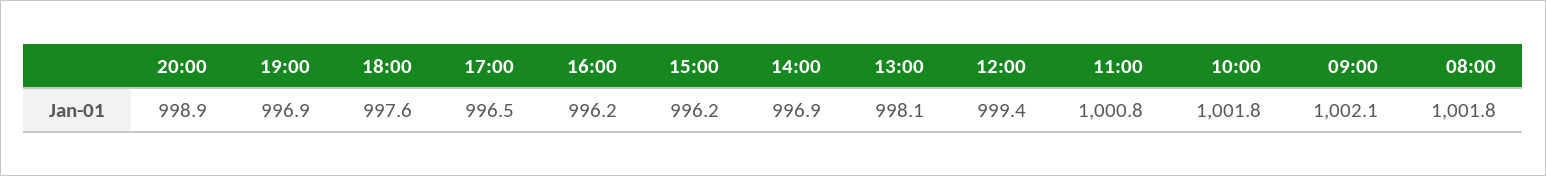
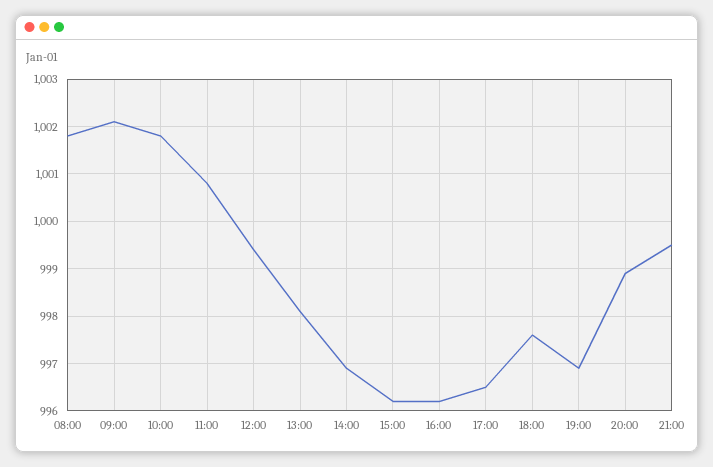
21:00: none -> 999.5

